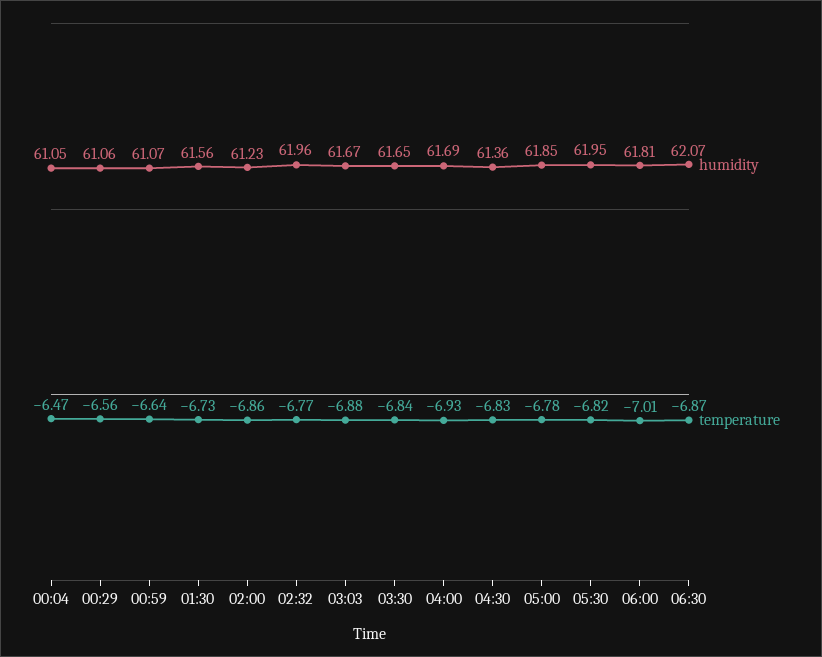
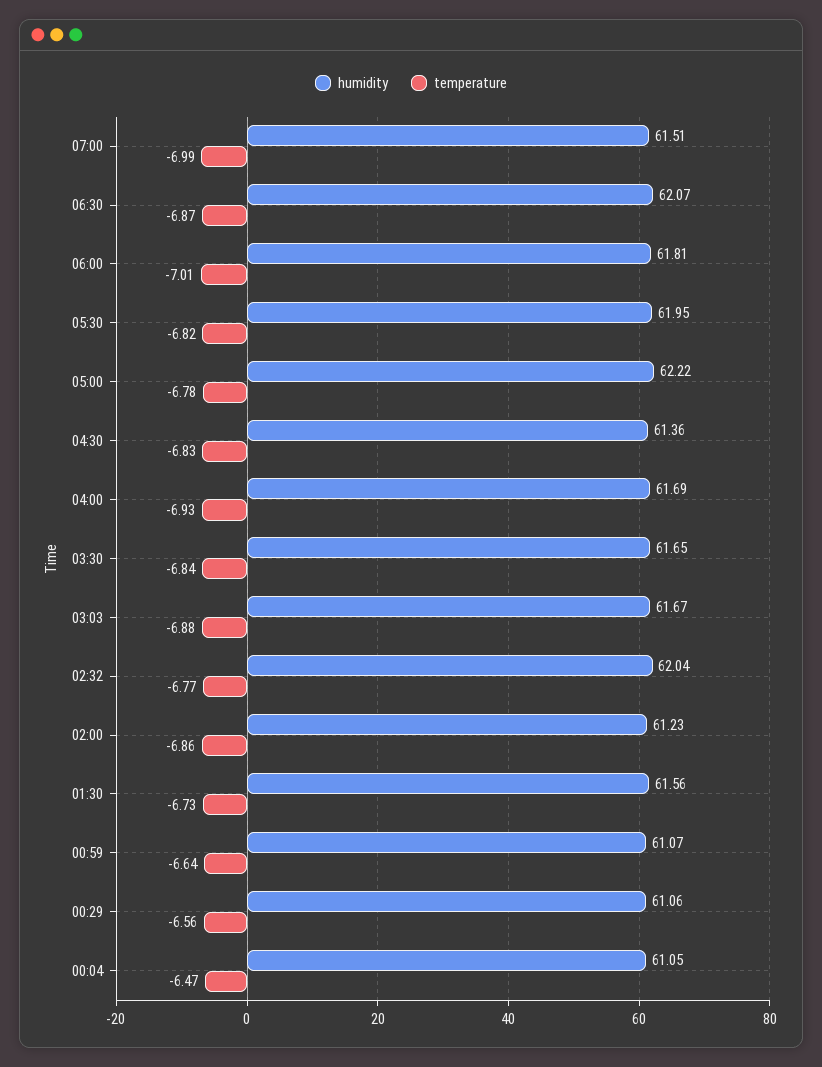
humidity, 02:32: 61.96 -> 62.04
humidity, 05:00: 61.85 -> 62.22
humidity, 07:00: none -> 61.51
temperature, 07:00: none -> -6.99

